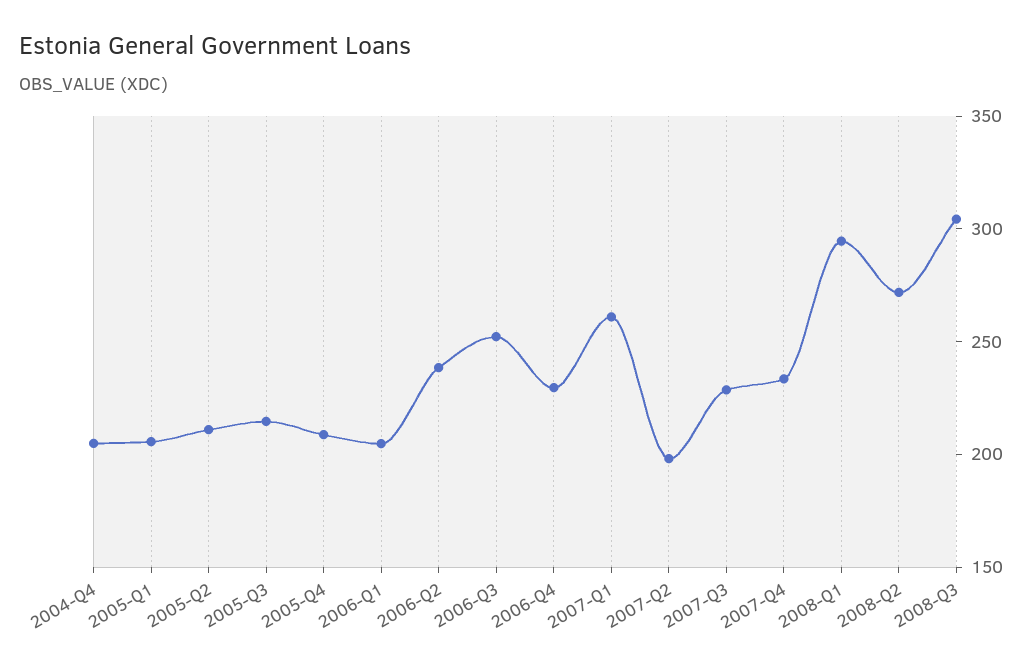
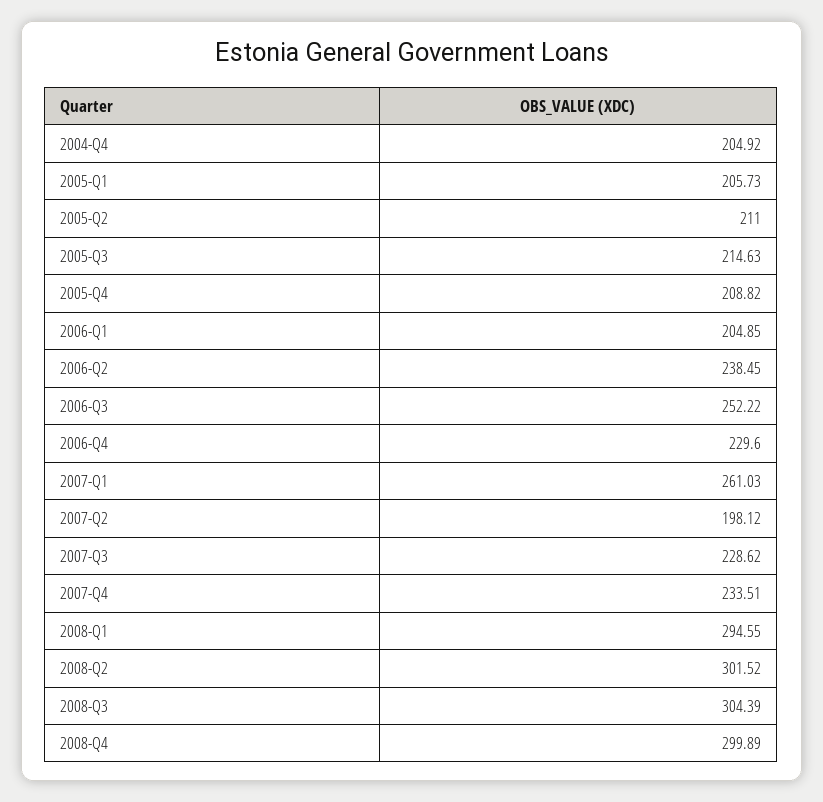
2008-Q2: 270 -> 301.52
2008-Q4: none -> 299.89

